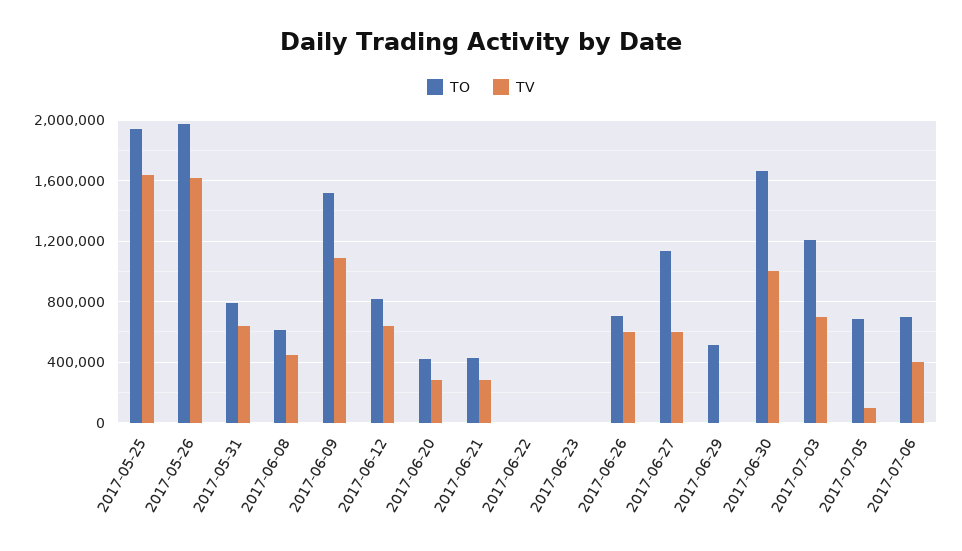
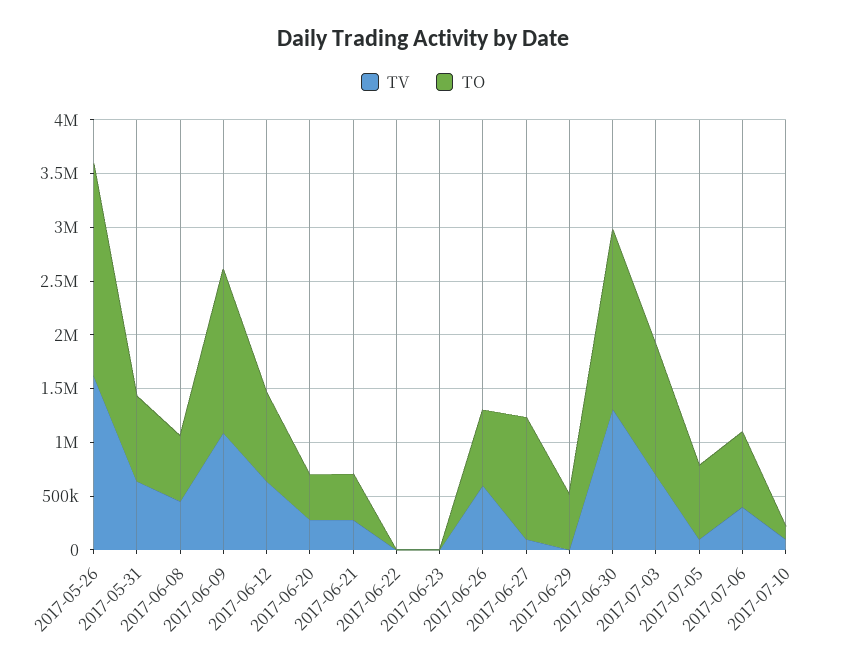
TO, 2017-05-25: 1950000 -> none
TV, 2017-05-25: 1650000 -> none
TV, 2017-06-27: 600000 -> 100000
TV, 2017-06-30: 1000000 -> 1300000
TV, 2017-07-10: none -> 100000
TO, 2017-07-10: none -> 100000

